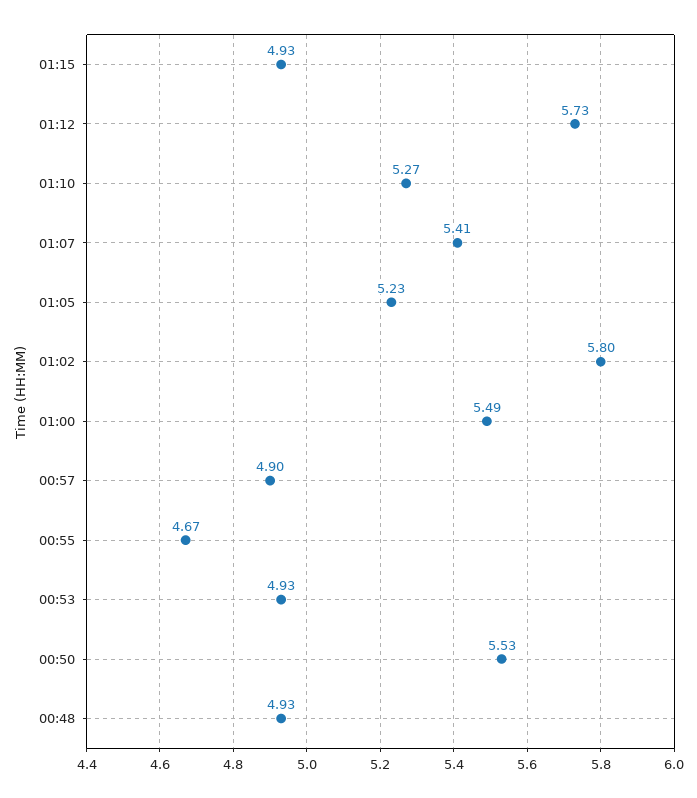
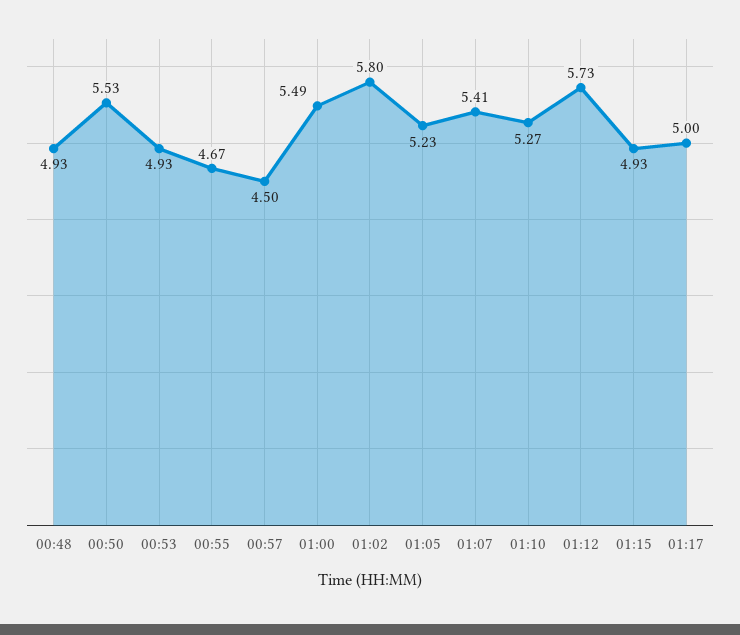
00:57: 4.9 -> 4.5
01:17: none -> 5

